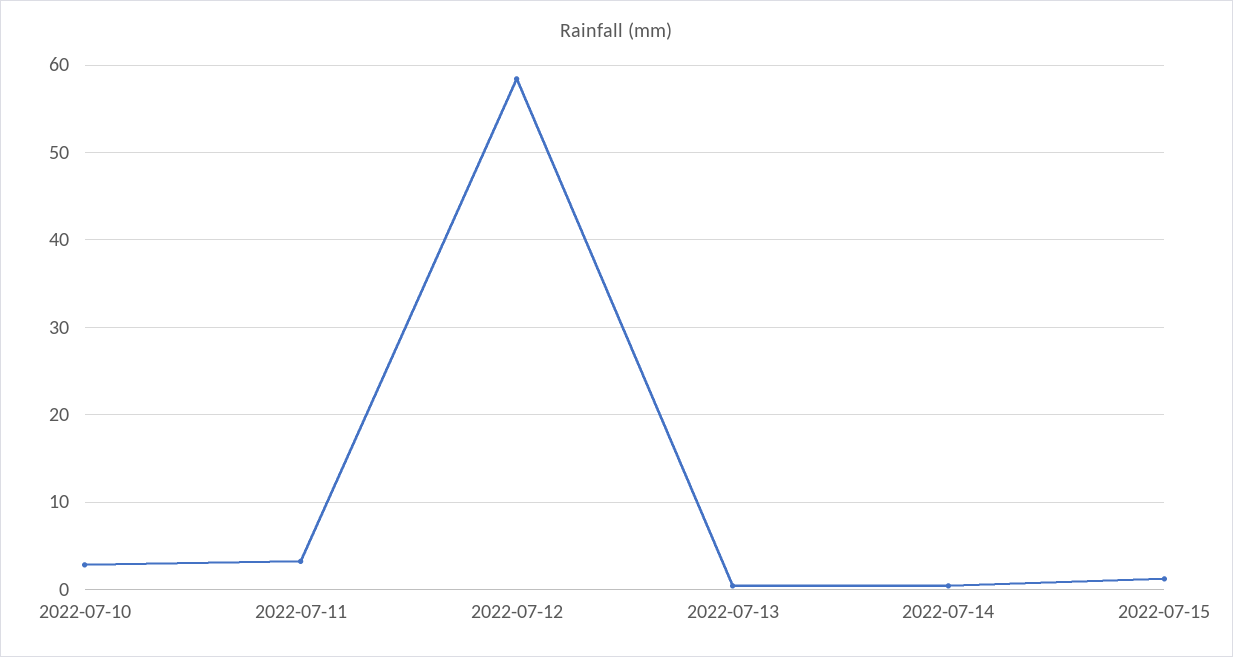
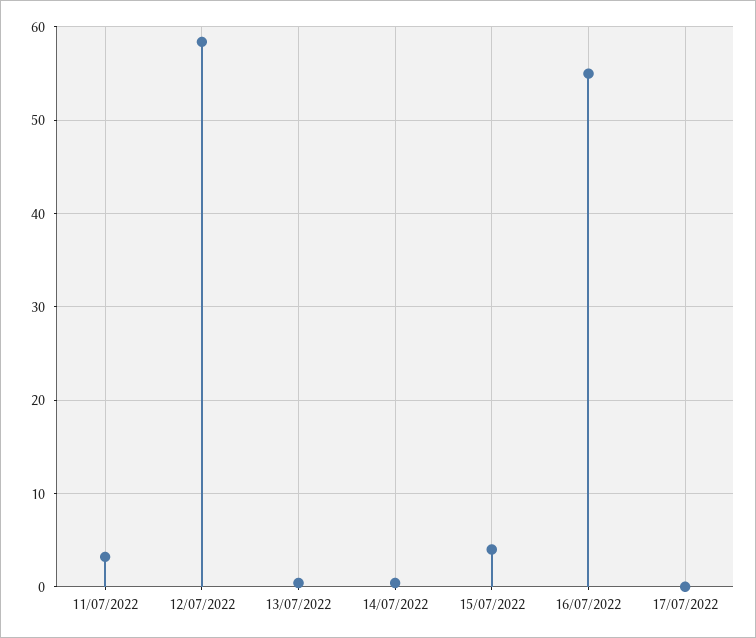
2022-07-10: 3 -> none
2022-07-15: 1 -> 4
16/07/2022: none -> 55
17/07/2022: none -> 0

